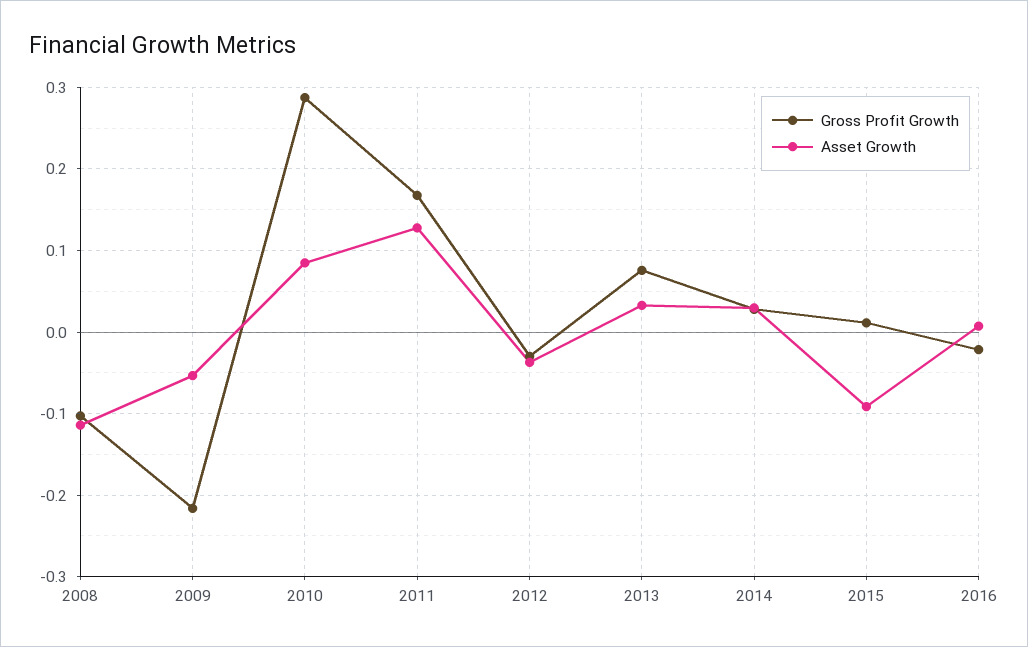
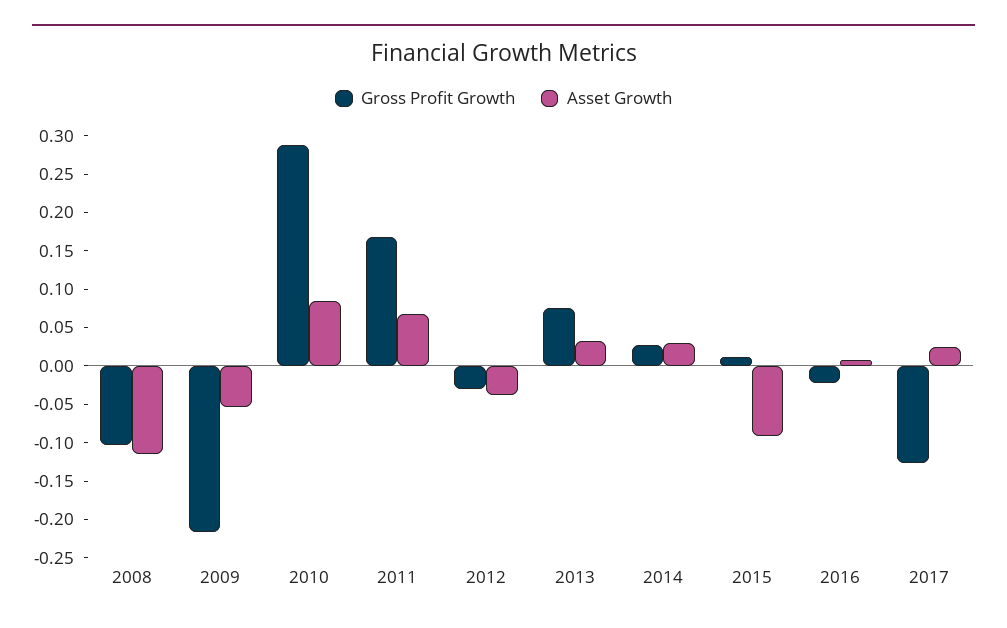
Asset Growth, 2011: 0.13 -> 0.075
Gross Profit Growth, 2017: none -> -0.125
Asset Growth, 2017: none -> 0.025

